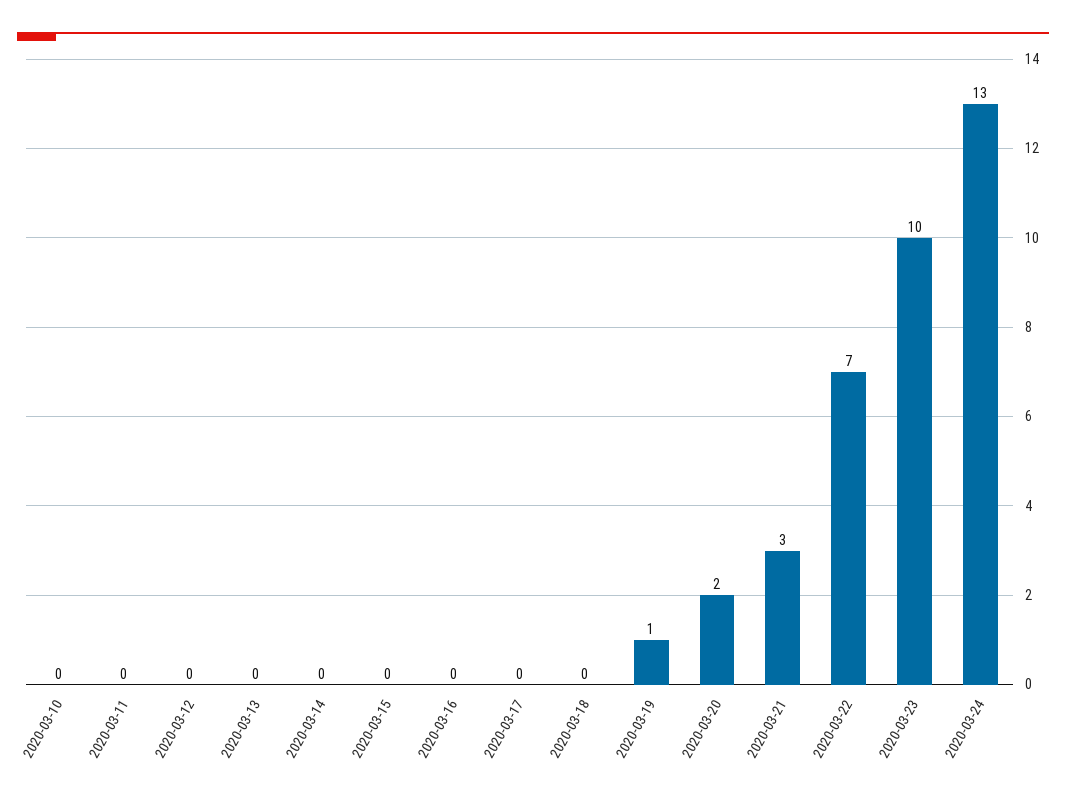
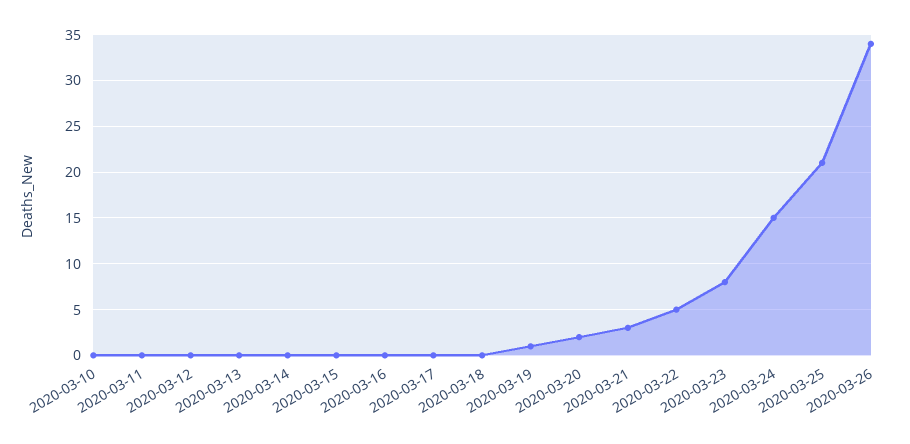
2020-03-22: 7 -> 5
2020-03-23: 10 -> 8
2020-03-24: 13 -> 15
2020-03-25: none -> 21
2020-03-26: none -> 34

